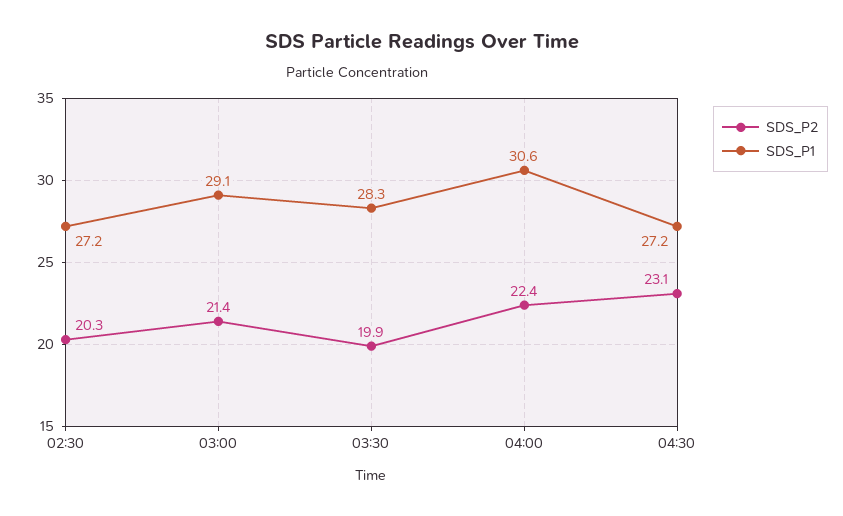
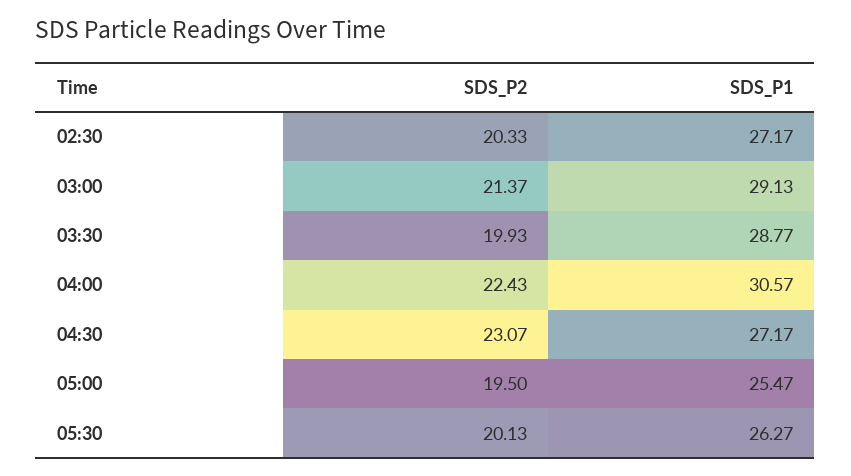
SDS_P1, 03:30: 28.3 -> 28.77
SDS_P2, 05:00: none -> 19.5
SDS_P1, 05:00: none -> 25.47
SDS_P2, 05:30: none -> 20.13
SDS_P1, 05:30: none -> 26.27

